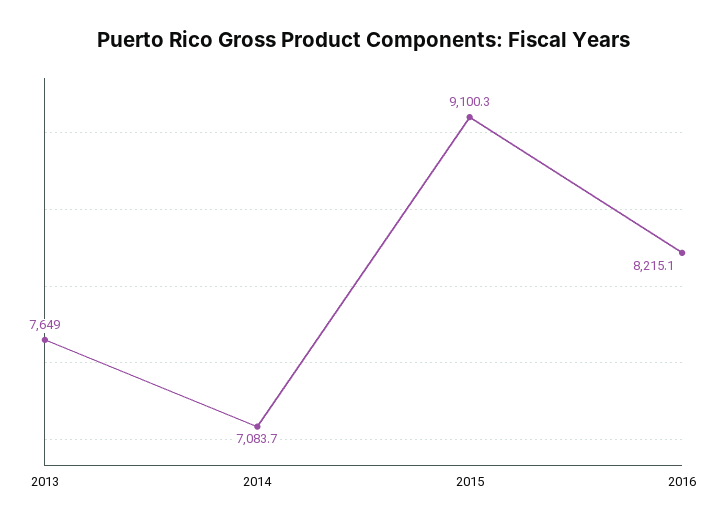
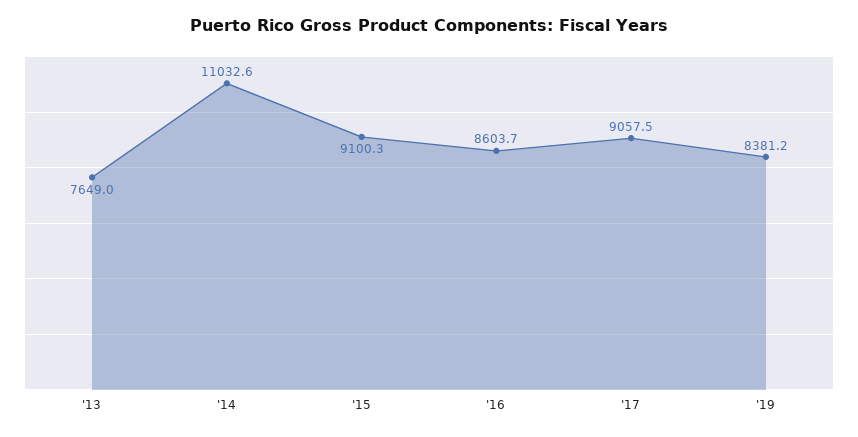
2014: 7083.7 -> 11032.6
2016: 8215.1 -> 8603.7
'17: none -> 9057.5
'19: none -> 8381.2

